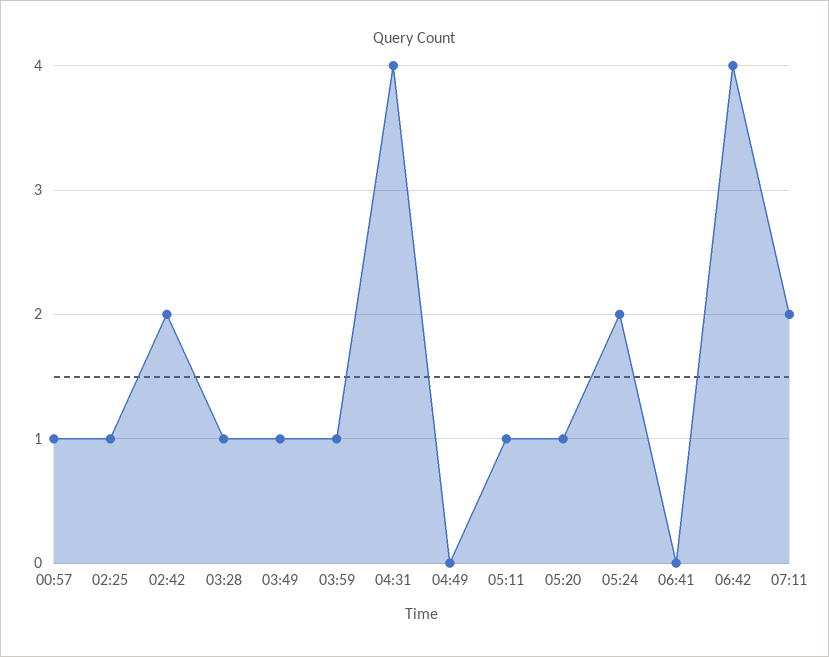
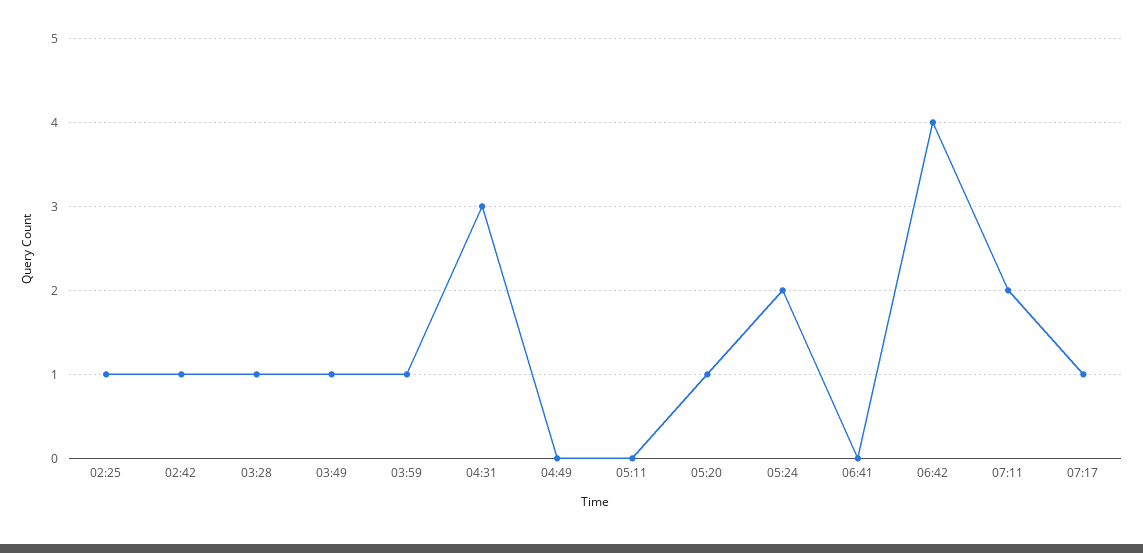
00:57: 1 -> none
02:42: 2 -> 1
04:31: 4 -> 3
05:11: 1 -> 0
07:17: none -> 1

